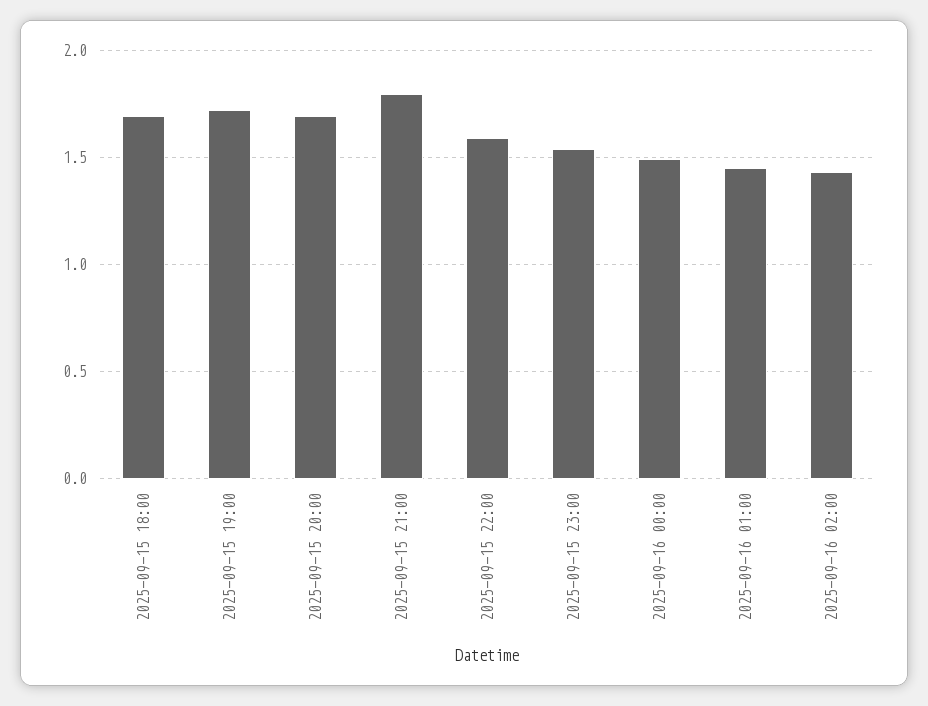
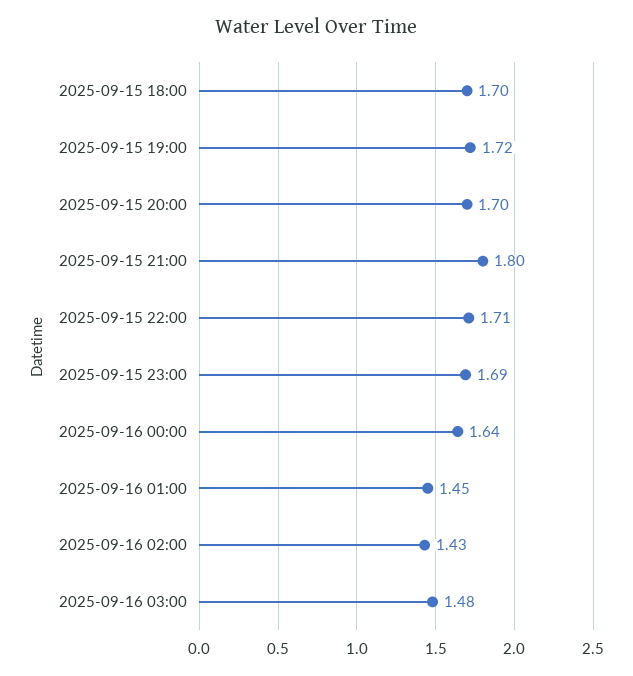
2025-09-15 22:00: 1.6 -> 1.71
2025-09-15 23:00: 1.55 -> 1.69
2025-09-16 00:00: 1.5 -> 1.64
2025-09-16 03:00: none -> 1.48

